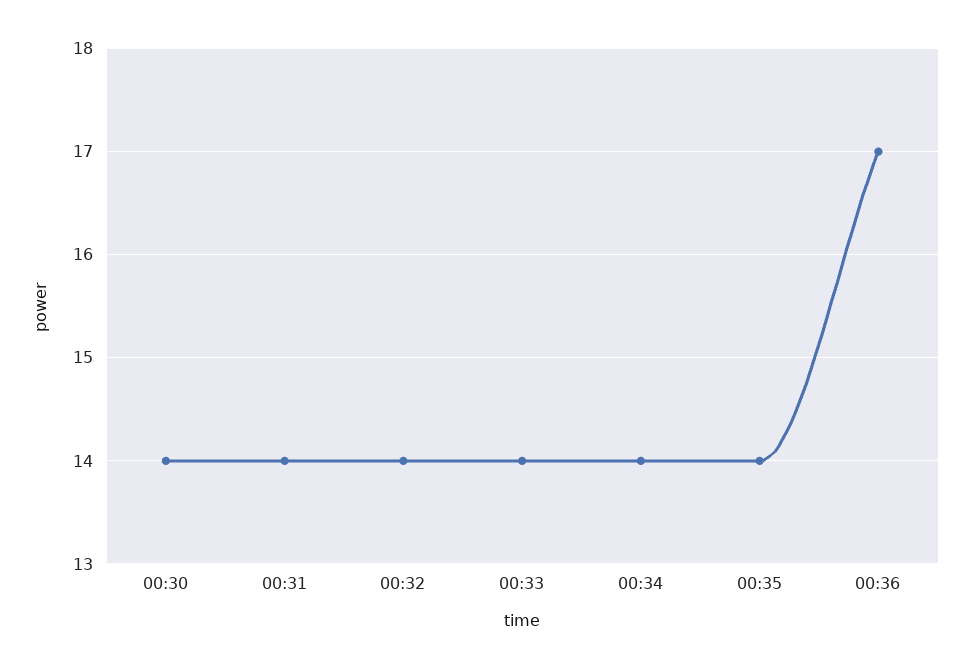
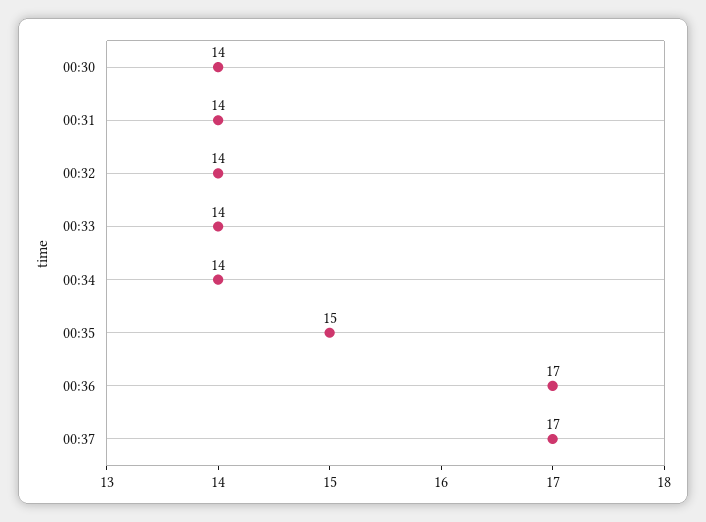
00:35: 14 -> 15
00:37: none -> 17

